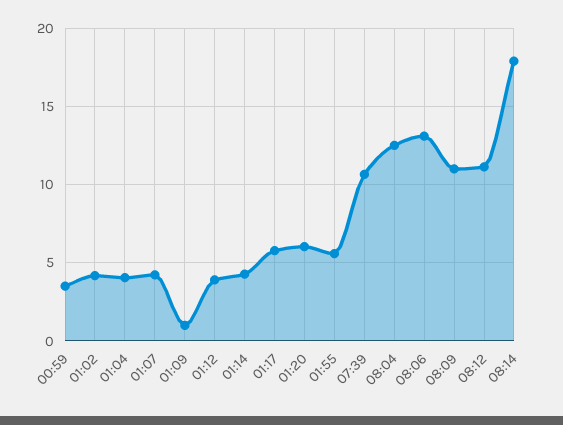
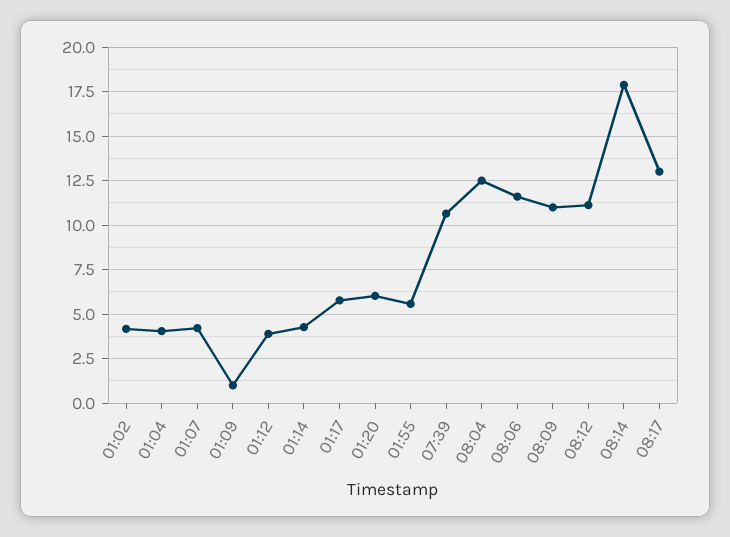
00:59: 3.5 -> none
08:06: 13 -> 11.5
08:17: none -> 13

